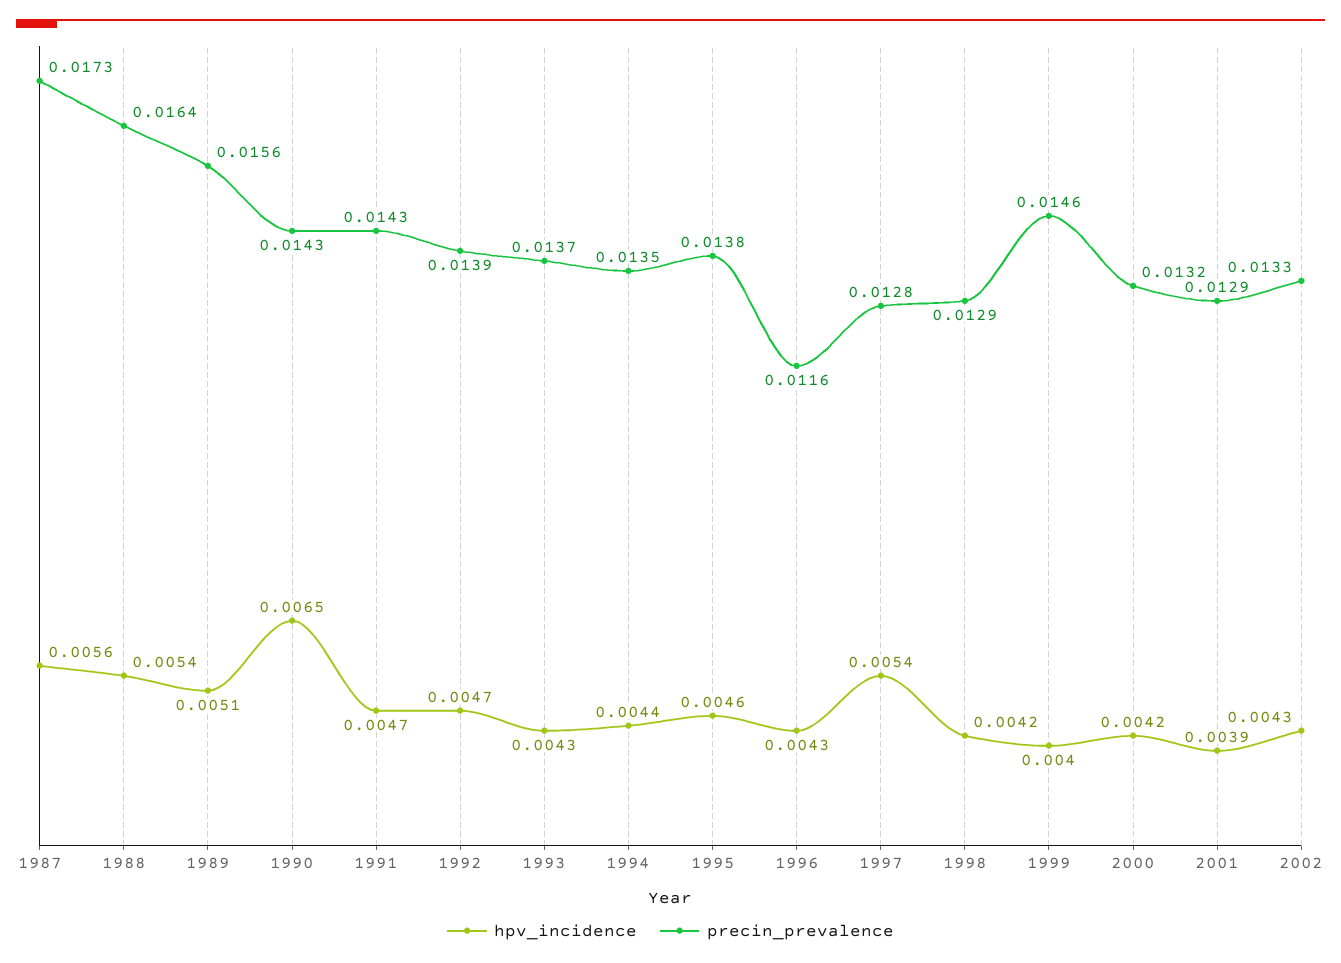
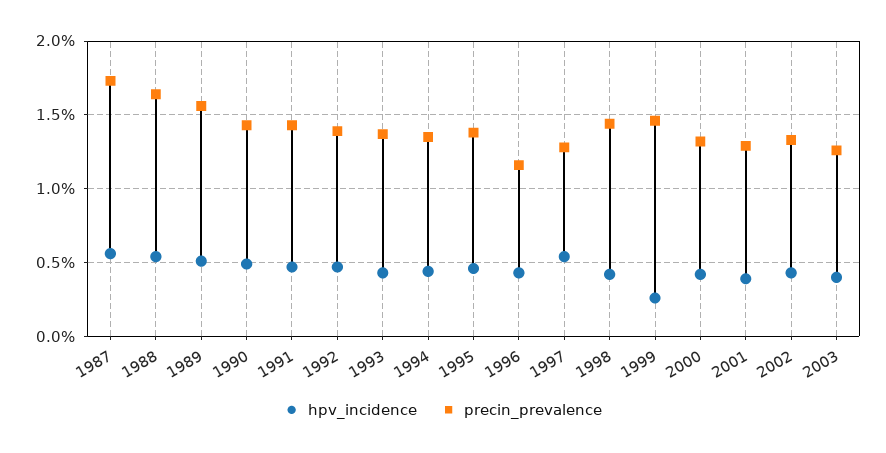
hpv_incidence, 1990: 0.0065 -> 0.005
precin_prevalence, 1998: 0.0129 -> 0.0145
hpv_incidence, 1999: 0.004 -> 0.0025
hpv_incidence, 2003: none -> 0.004
precin_prevalence, 2003: none -> 0.0125

